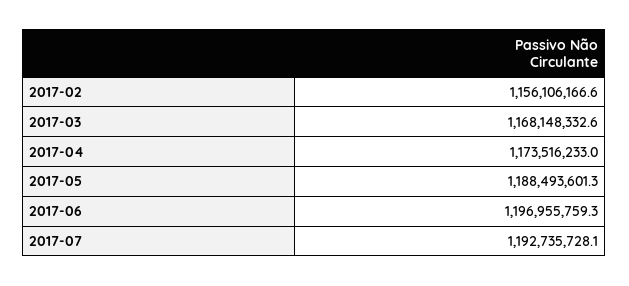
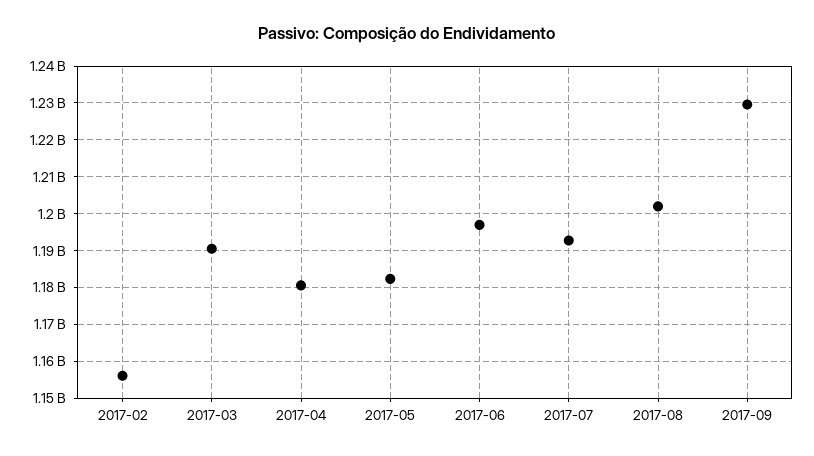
2017-03: 1168148332.6 -> 1190000000
2017-04: 1173516233 -> 1180000000
2017-05: 1188493601.3 -> 1182000000
2017-08: none -> 1202000000
2017-09: none -> 1230000000

